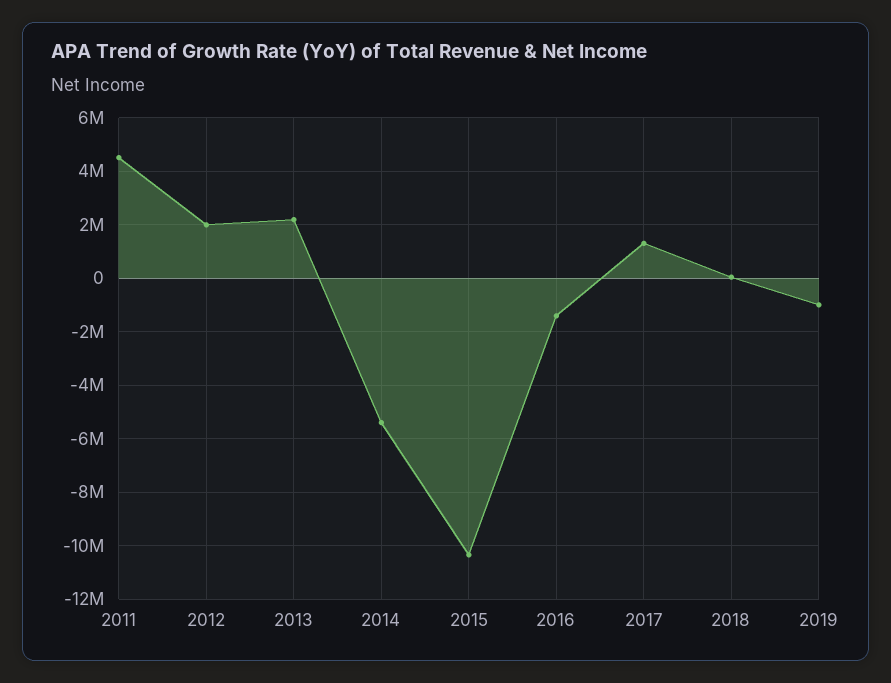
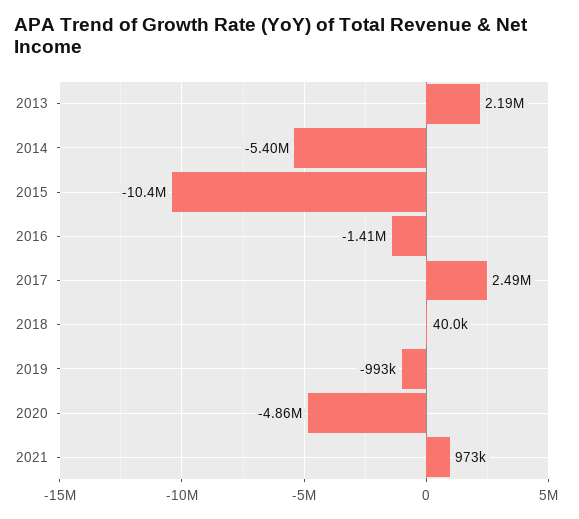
2011: 4500000 -> none
2012: 2000000 -> none
2017: 1250000 -> 2490000
2020: none -> -4860000
2021: none -> 973000

